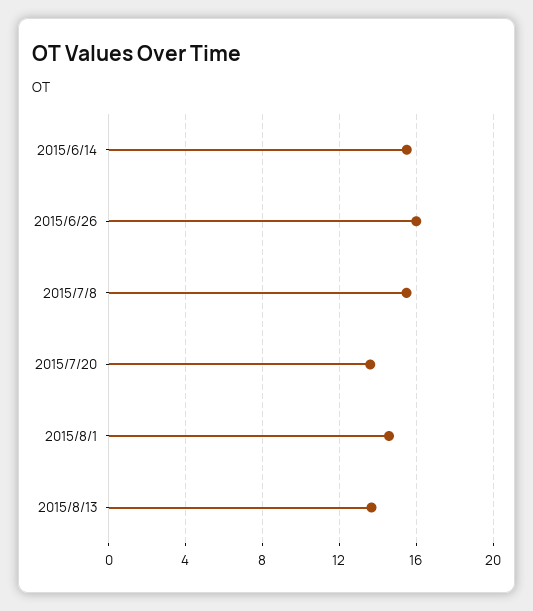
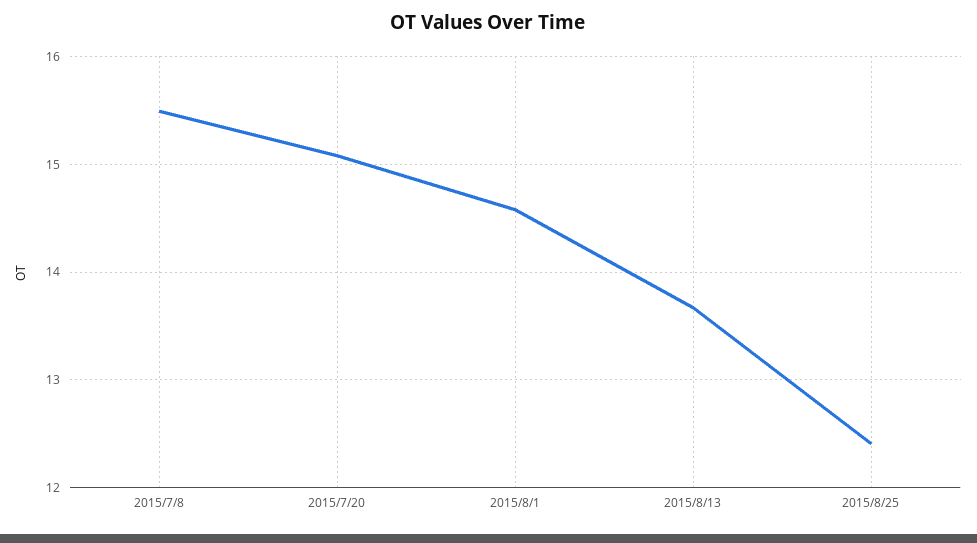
2015/6/14: 15.5 -> none
2015/6/26: 16 -> none
2015/7/20: 13.5 -> 15.1
2015/8/25: none -> 12.4

